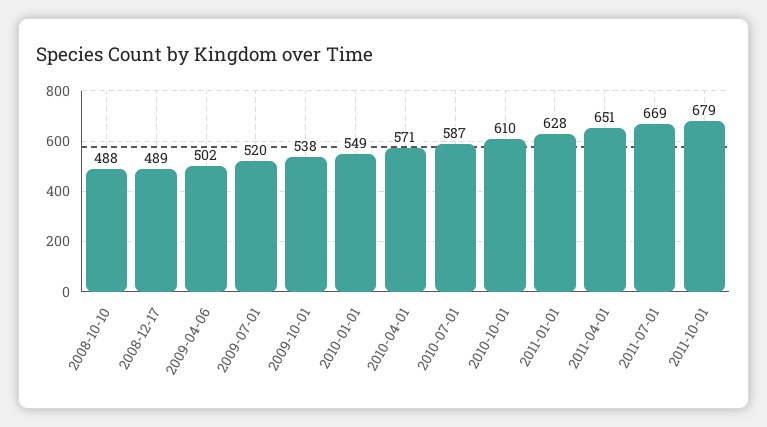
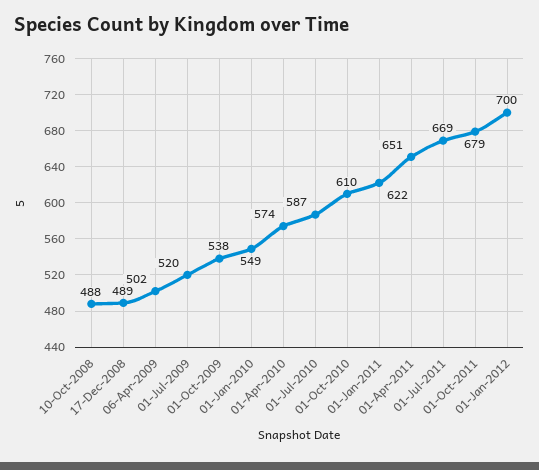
2010-04-01: 571 -> 574
2011-01-01: 628 -> 622
01-Jan-2012: none -> 700

